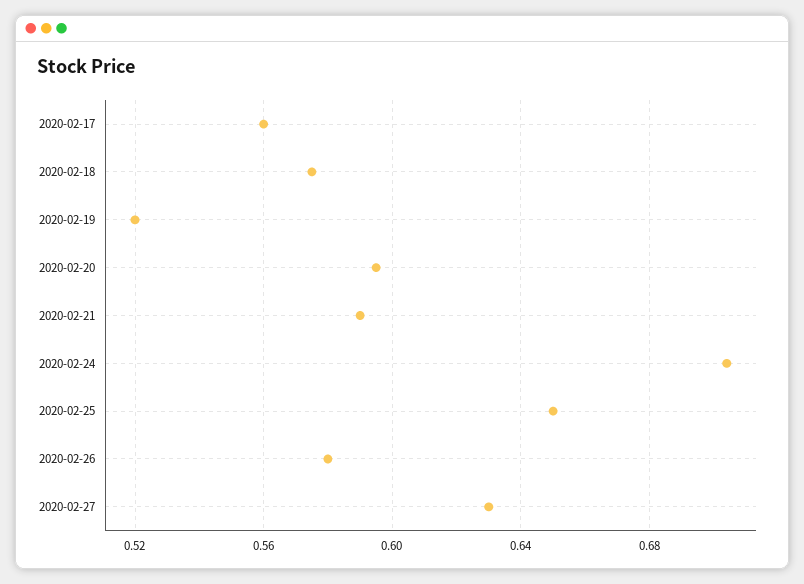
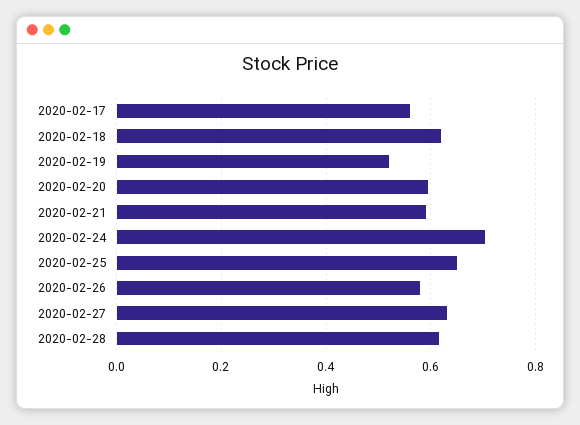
2020-02-18: 0.575 -> 0.62
2020-02-28: none -> 0.62

